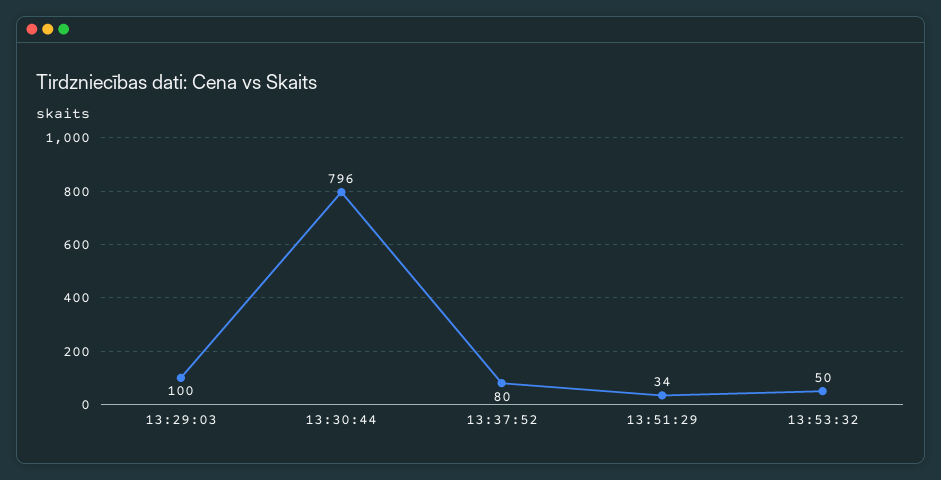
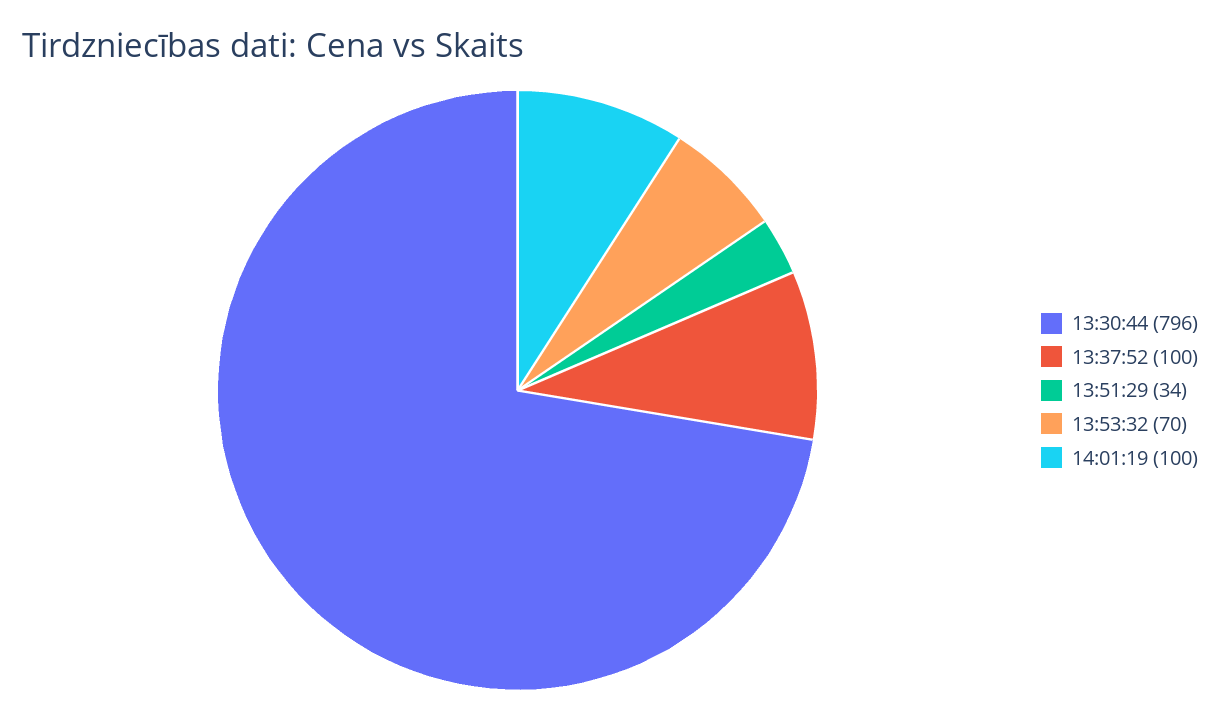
13:29:03: 100 -> none
13:37:52: 80 -> 100
13:53:32: 50 -> 70
14:01:19: none -> 100

